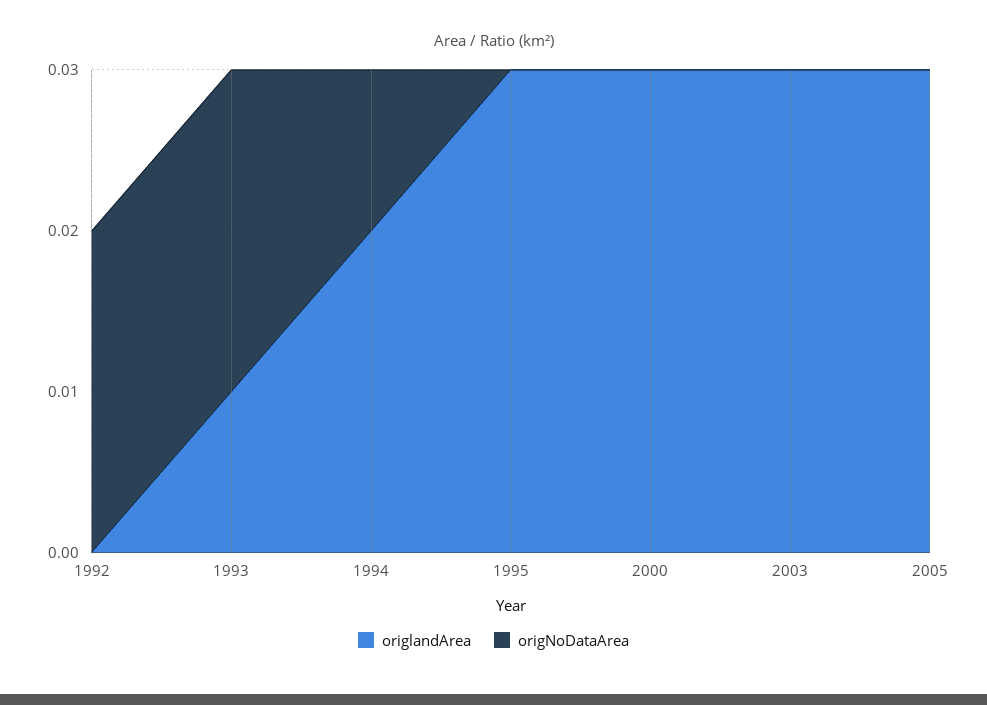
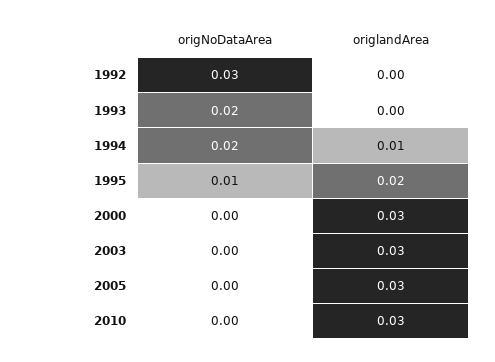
origNoDataArea, 1992: 0.02 -> 0.03
origlandArea, 1993: 0.01 -> 0
origlandArea, 1994: 0.02 -> 0.01
origNoDataArea, 1994: 0.01 -> 0.02
origlandArea, 1995: 0.03 -> 0.02
origNoDataArea, 1995: 0 -> 0.01
origNoDataArea, 2010: none -> 0
origlandArea, 2010: none -> 0.03

